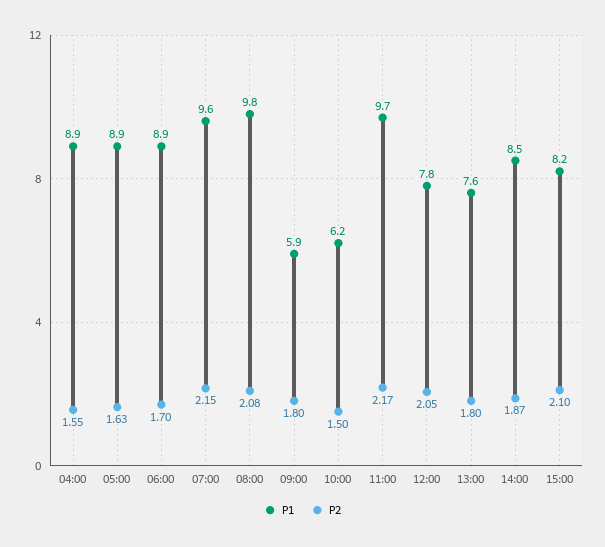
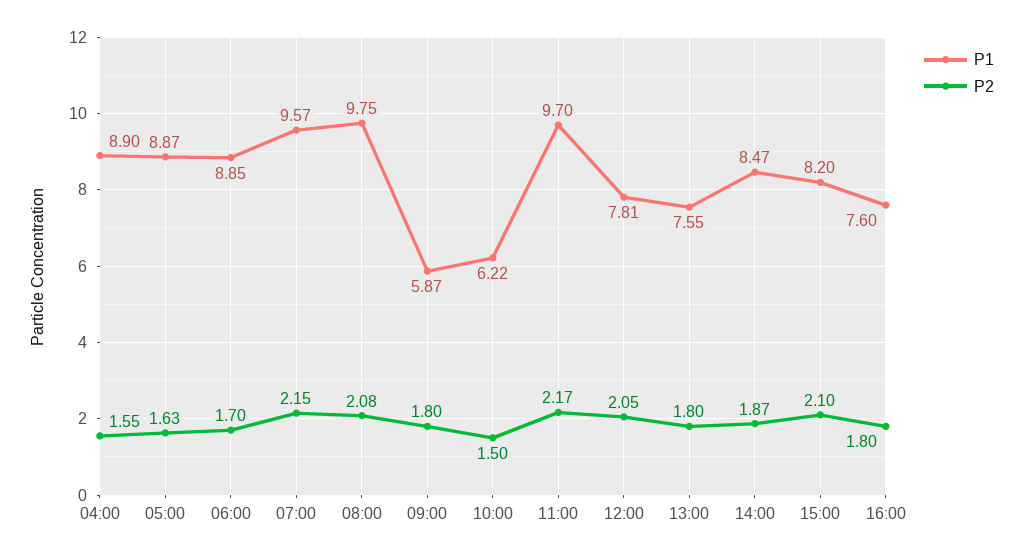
P1, 16:00: none -> 7.6
P2, 16:00: none -> 1.8

